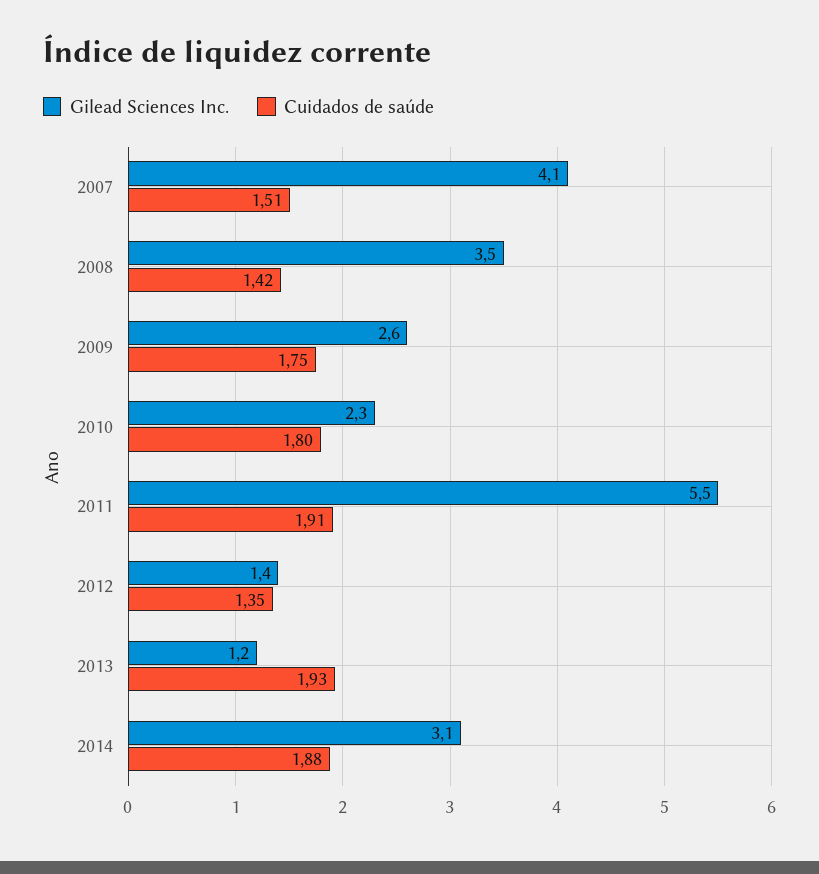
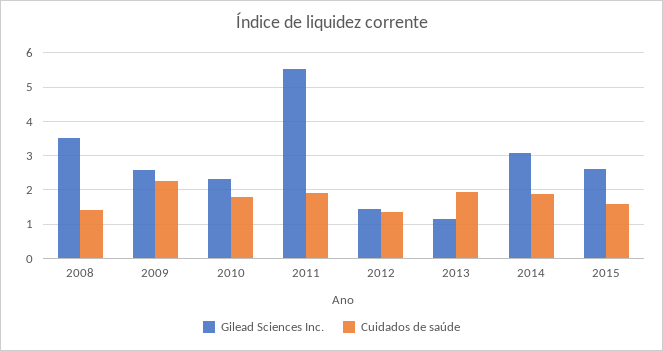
Gilead Sciences Inc., 2007: 4.1 -> none
Cuidados de saúde, 2007: 1.51 -> none
Cuidados de saúde, 2009: 1.75 -> 2.2
Gilead Sciences Inc., 2015: none -> 2.6
Cuidados de saúde, 2015: none -> 1.6

